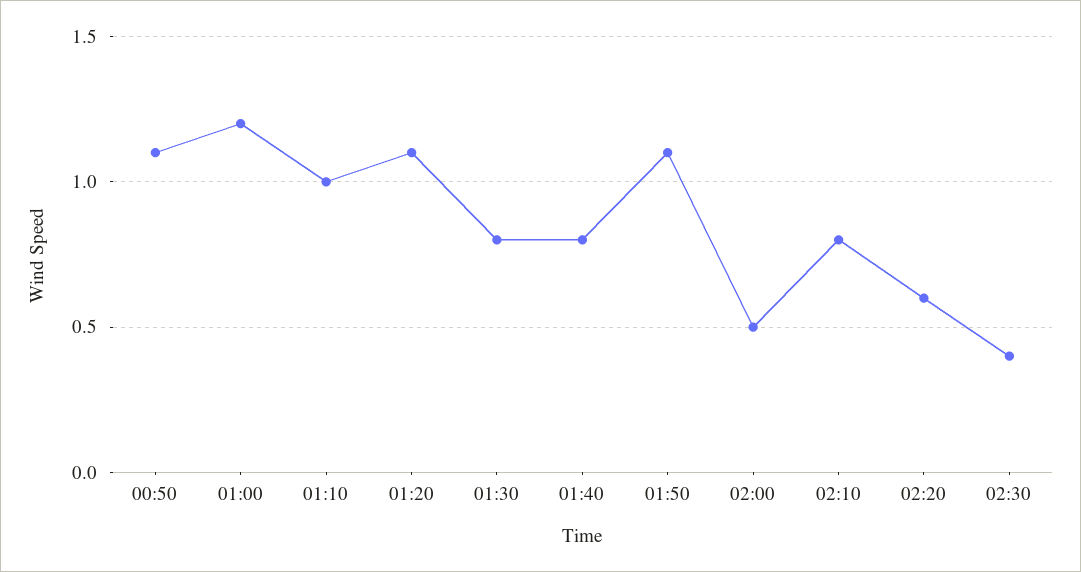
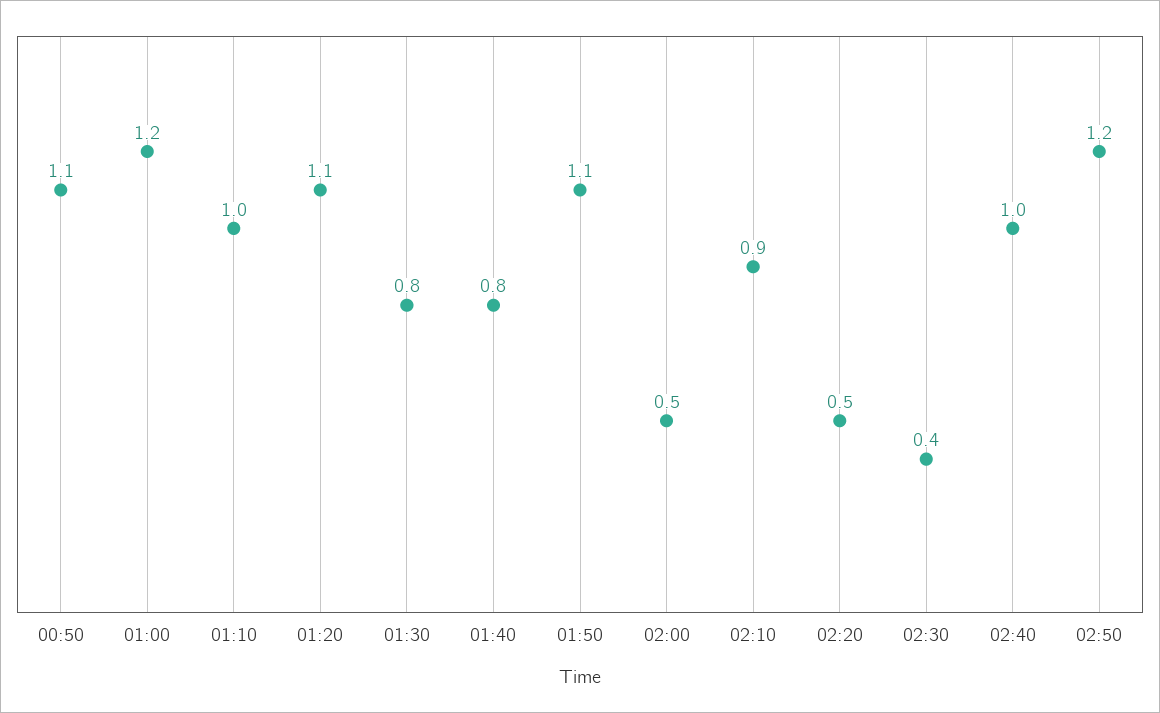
02:10: 0.8 -> 0.9
02:20: 0.6 -> 0.5
02:40: none -> 1
02:50: none -> 1.2

